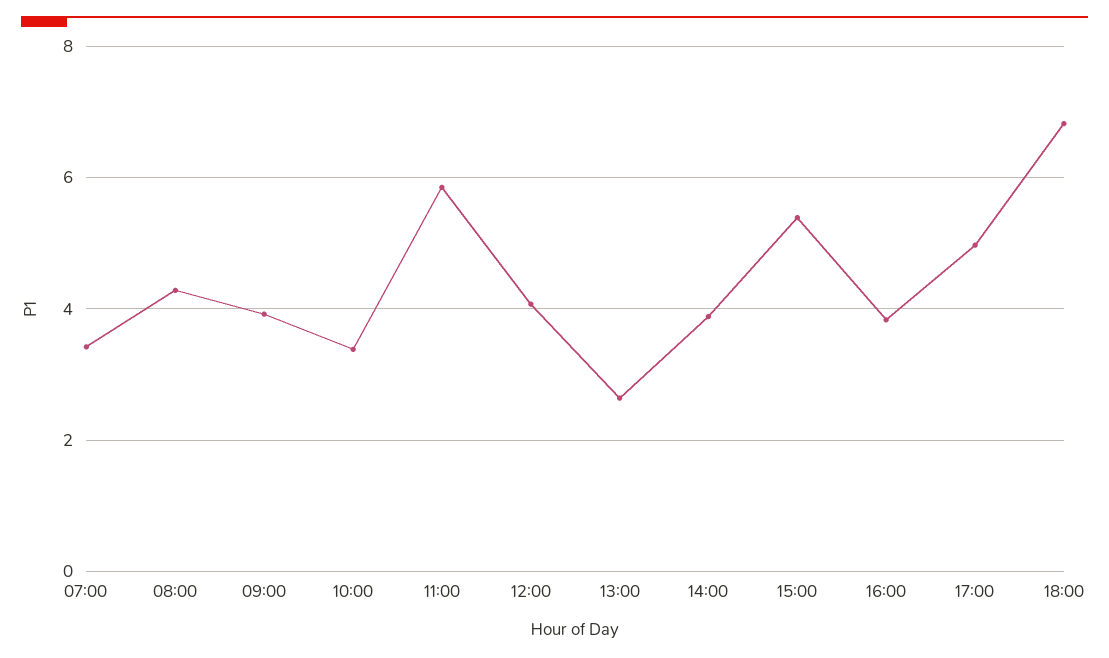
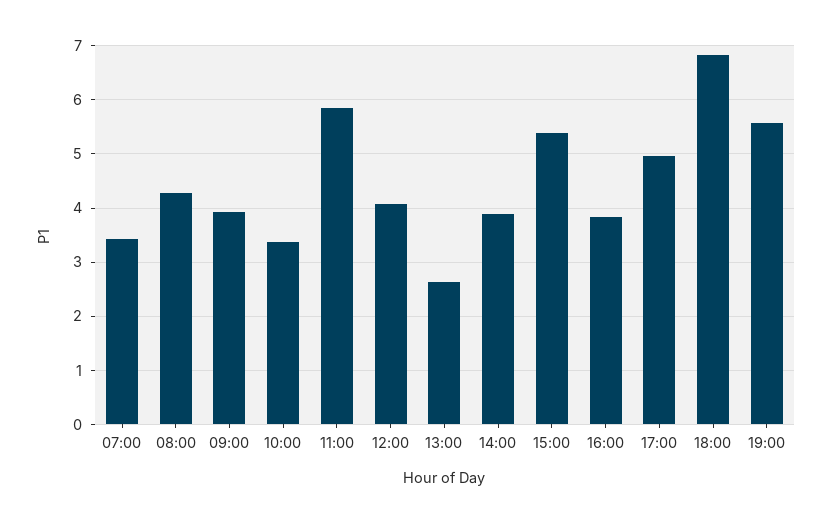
19:00: none -> 5.6

